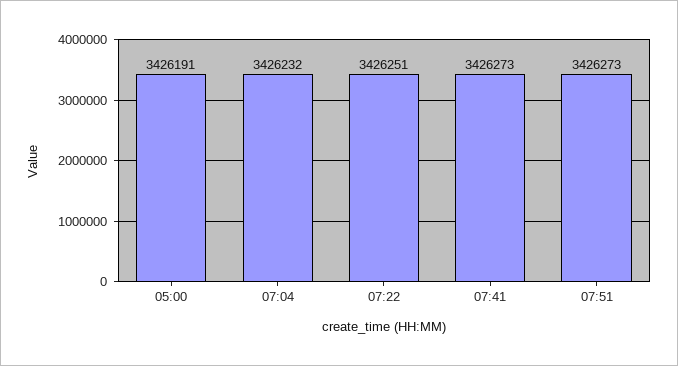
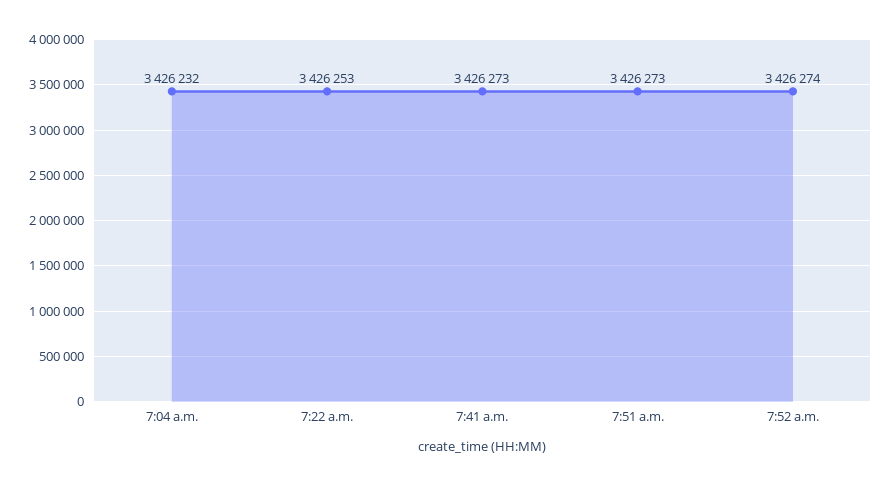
05:00: 3426191 -> none
07:22: 3426251 -> 3426253
7:52 a.m.: none -> 3426274

